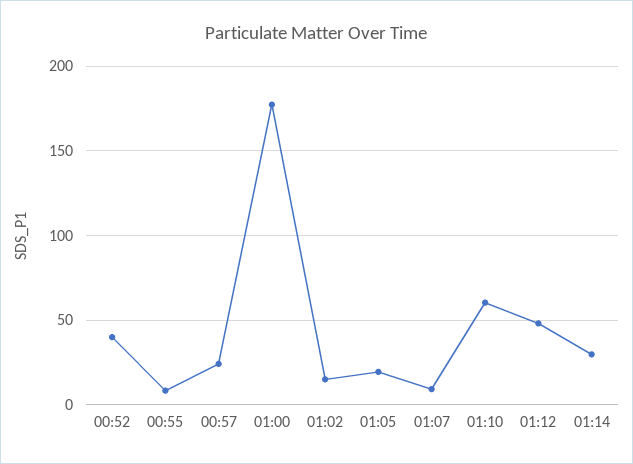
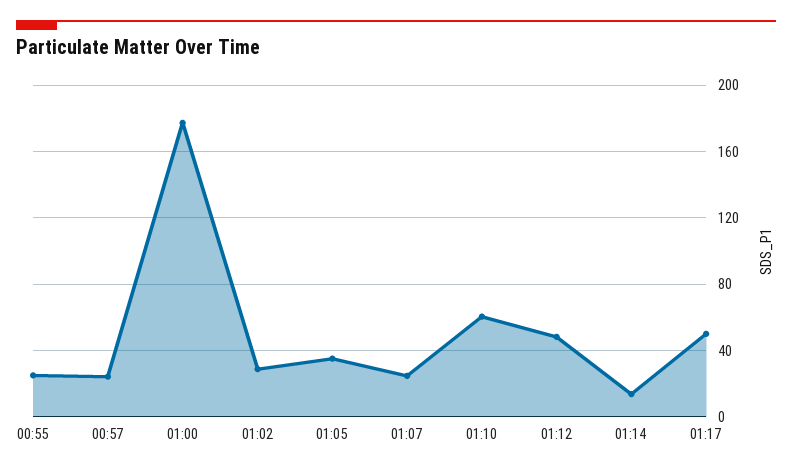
00:52: 40 -> none
00:55: 10 -> 25
01:02: 15 -> 30
01:05: 20 -> 35
01:07: 10 -> 25
01:14: 30 -> 15
01:17: none -> 50

